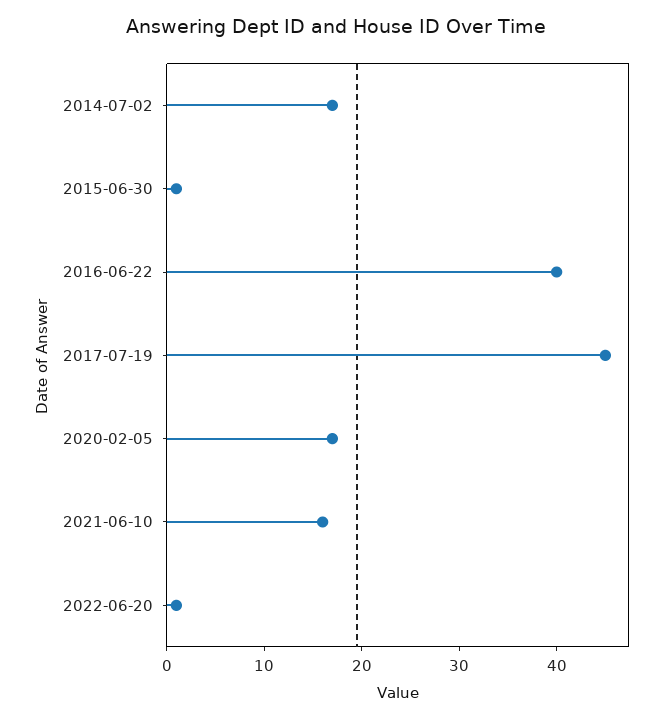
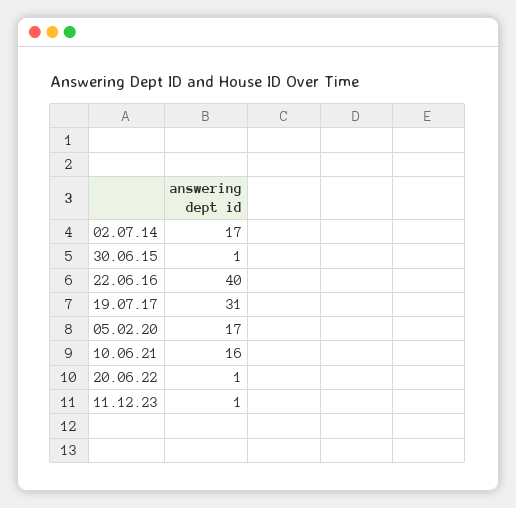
2017-07-19: 45 -> 31
11.12.23: none -> 1

